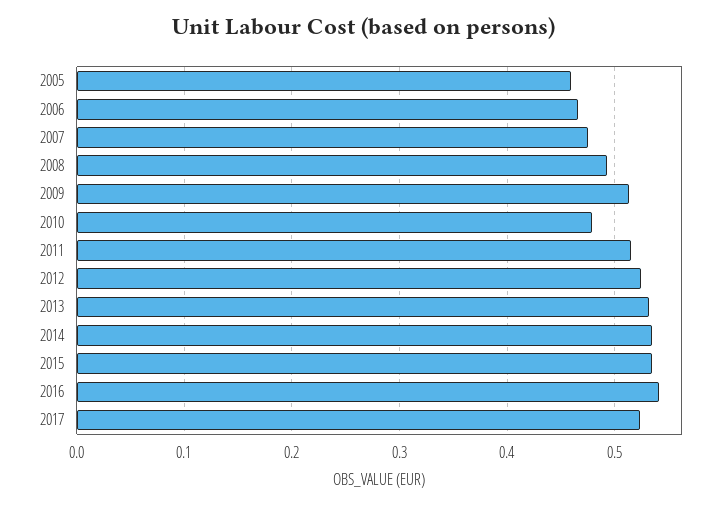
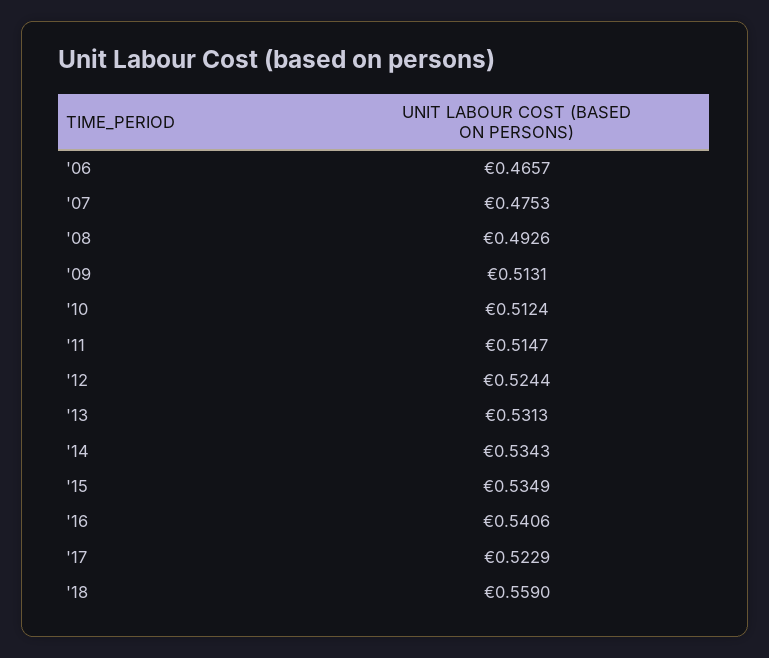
2005: 0.46 -> none
2010: 0.48 -> 0.5124
'18: none -> 0.559

